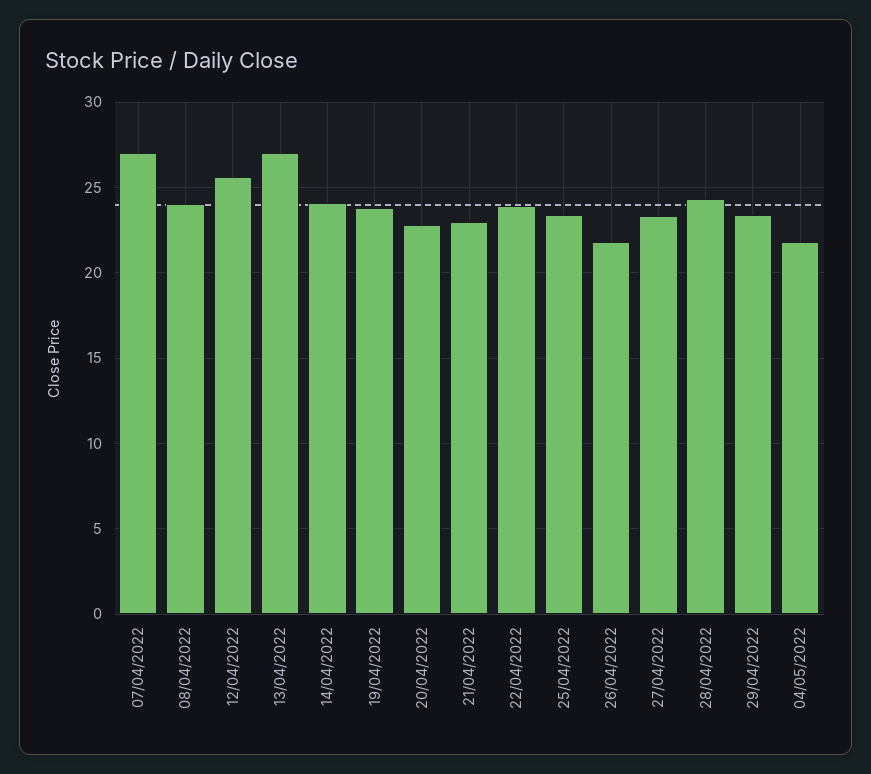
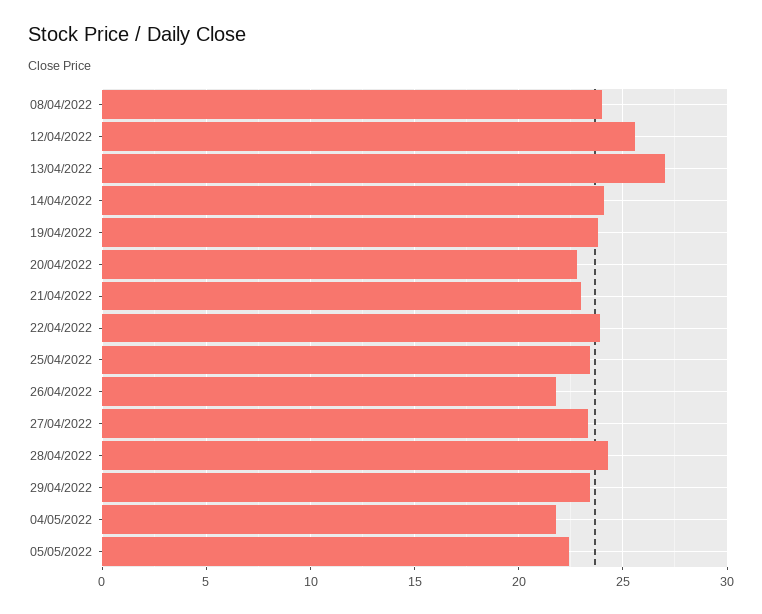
07/04/2022: 27 -> none
05/05/2022: none -> 22.5

